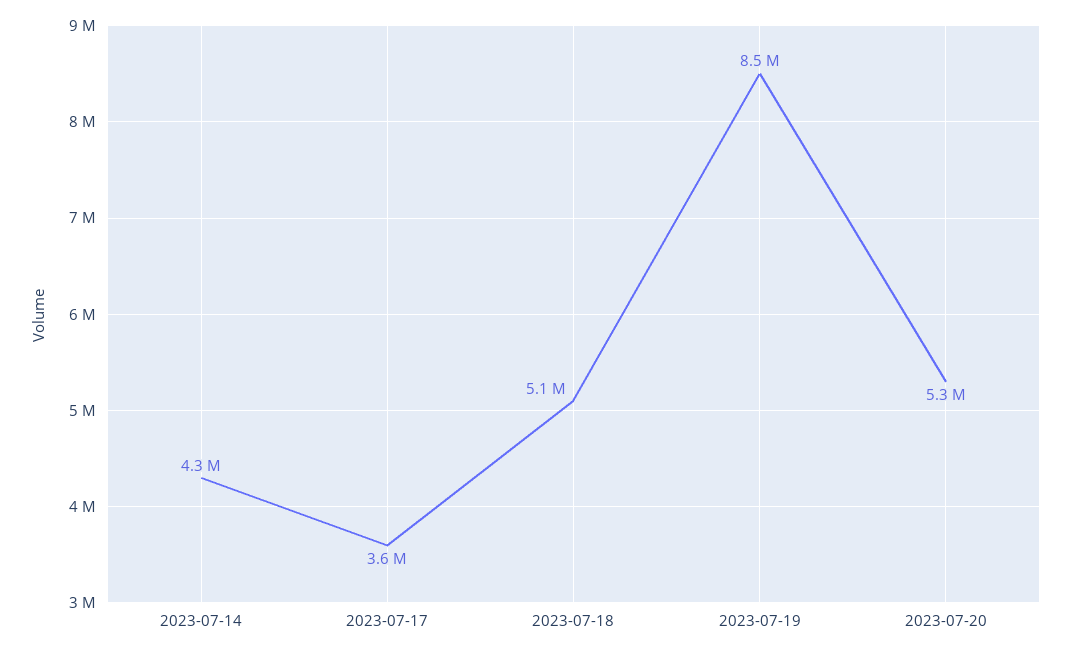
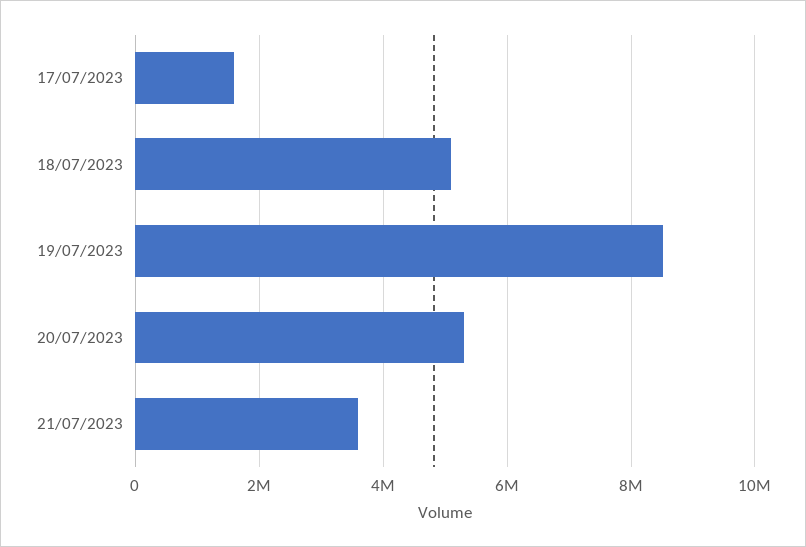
2023-07-14: 4300000 -> none
2023-07-17: 3600000 -> 1600000
21/07/2023: none -> 3600000

